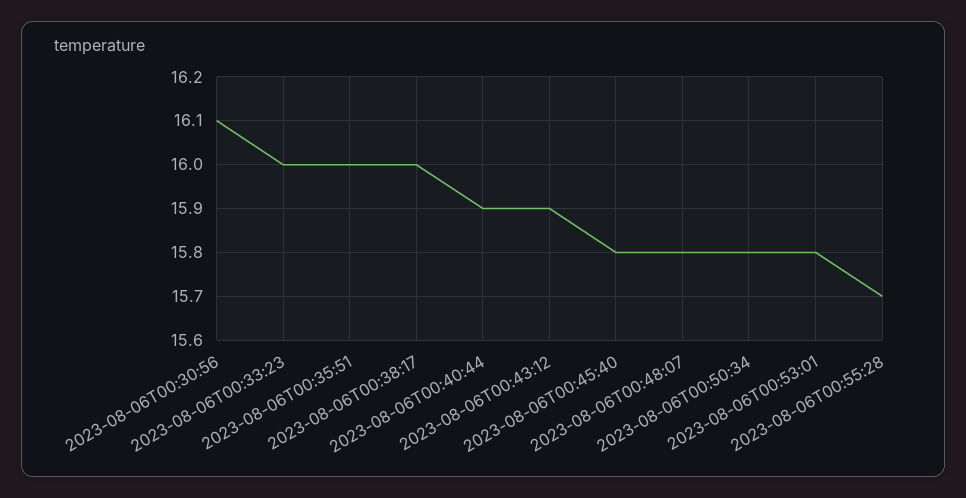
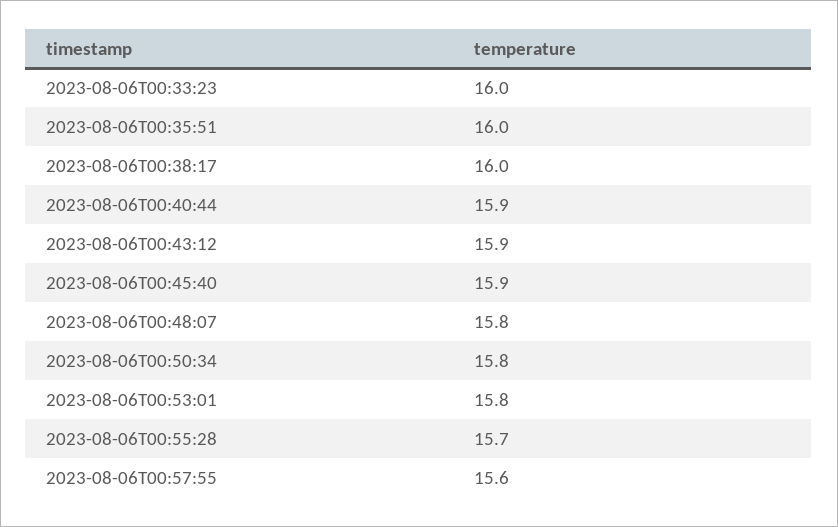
2023-08-06T00:30:56: 16.1 -> none
2023-08-06T00:45:40: 15.8 -> 15.9
2023-08-06T00:57:55: none -> 15.6

